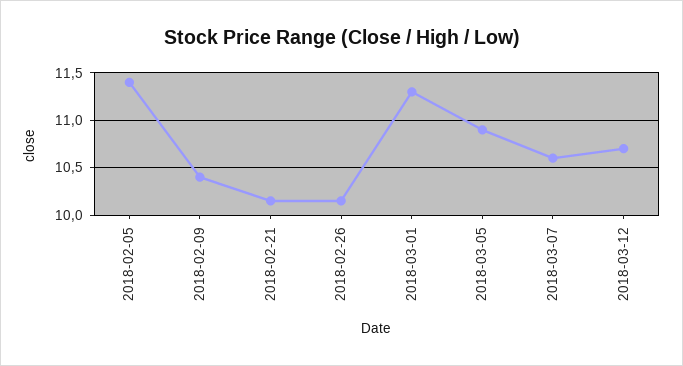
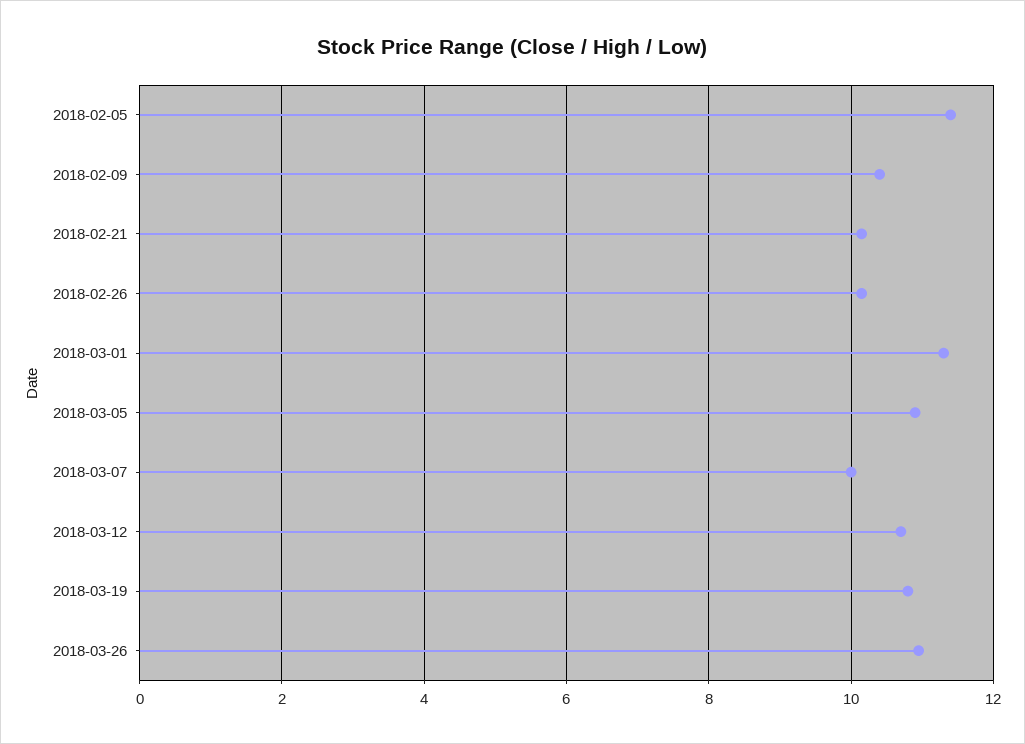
2018-03-07: 10.6 -> 10
2018-03-19: none -> 10.8
2018-03-26: none -> 11

